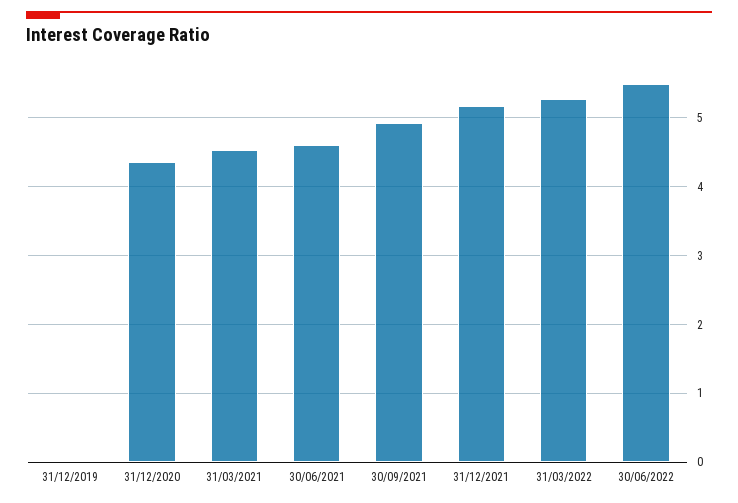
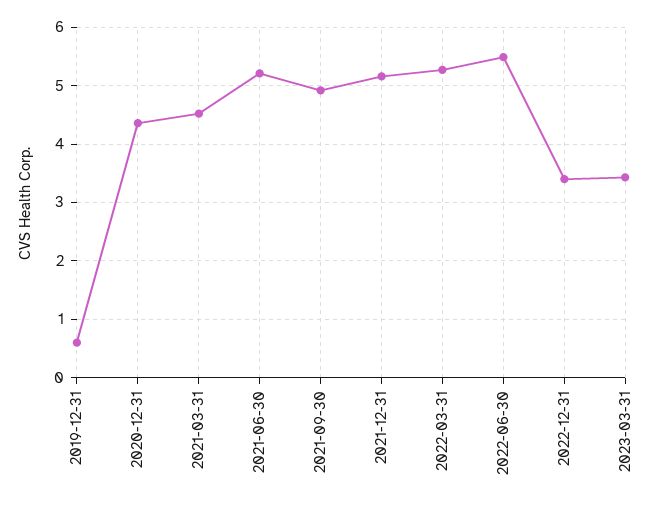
31/12/2019: 0 -> 0.6
30/06/2021: 4.6 -> 5.2
2022-12-31: none -> 3.4
2023-03-31: none -> 3.4

